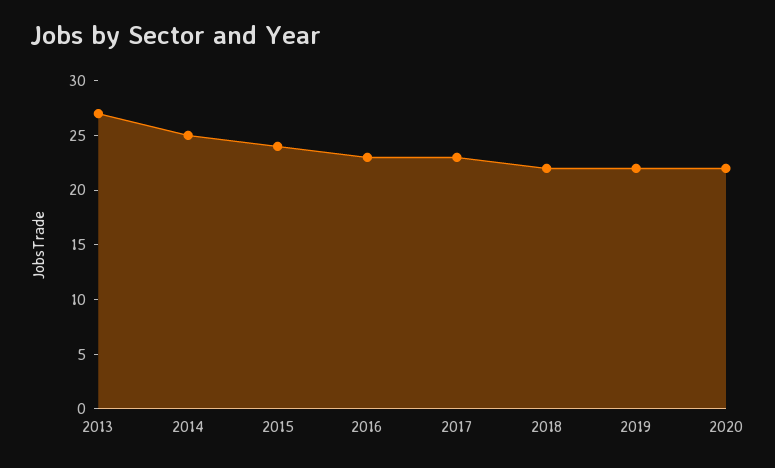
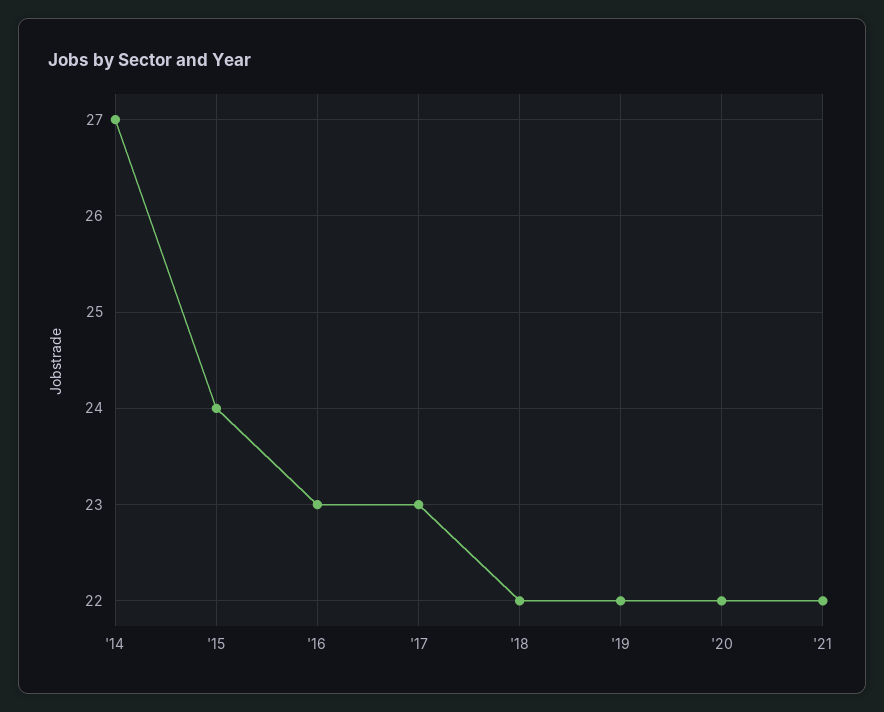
2013: 27 -> none
2014: 25 -> 27
'21: none -> 22

